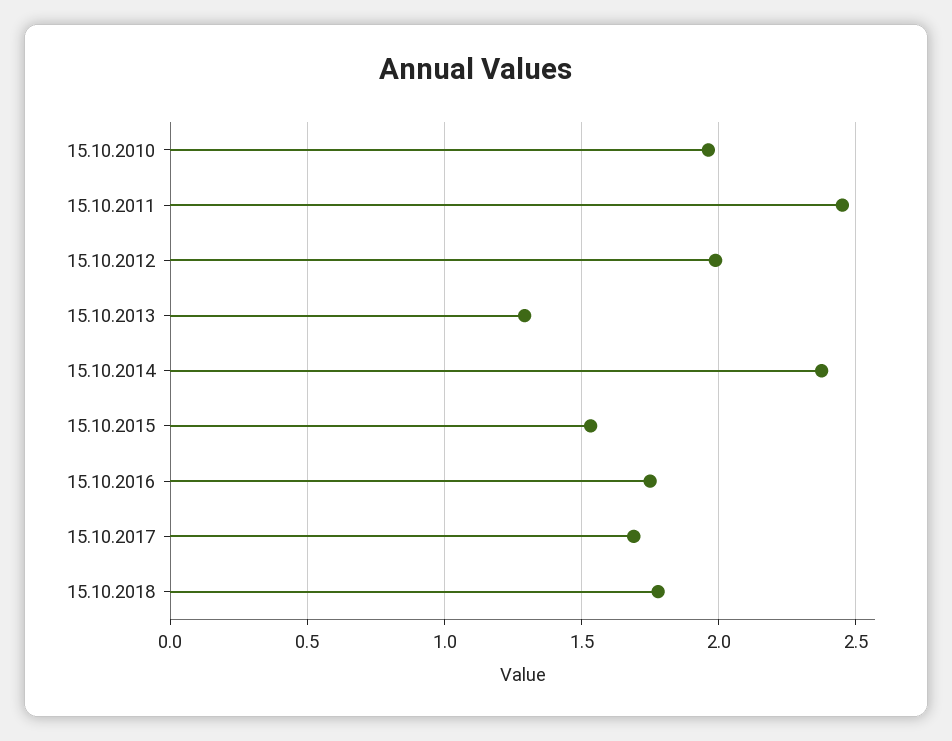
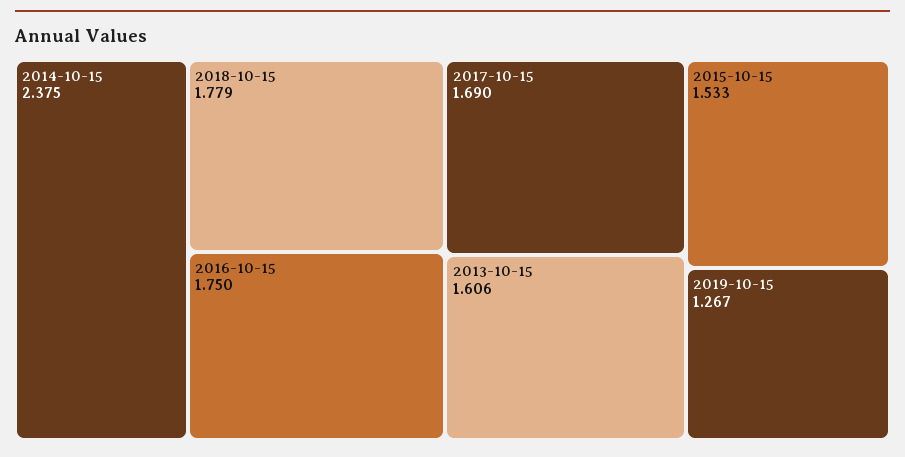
15.10.2010: 1.95 -> none
15.10.2011: 2.45 -> none
15.10.2012: 2 -> none
15.10.2013: 1.3 -> 1.606
2019-10-15: none -> 1.267

